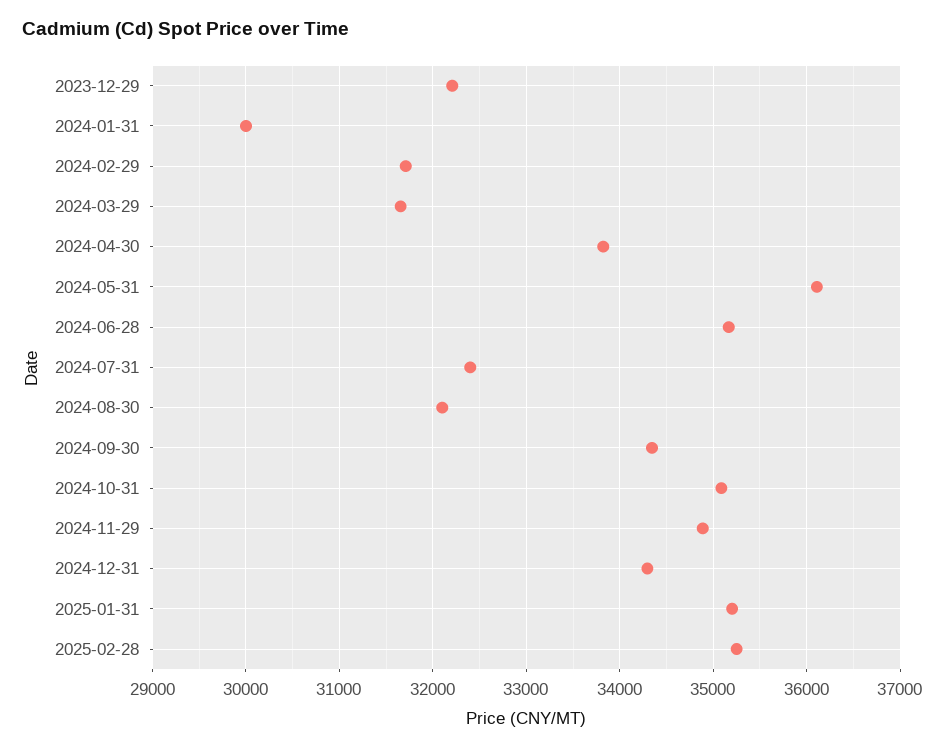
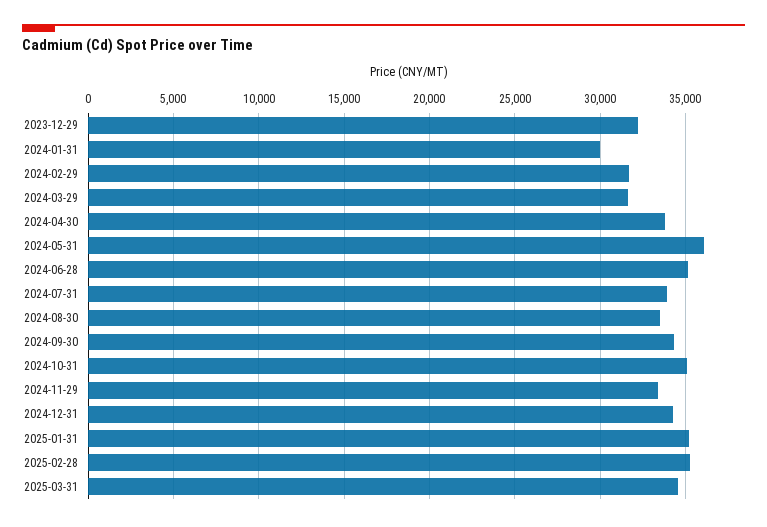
2024-07-31: 32400 -> 34000
2024-08-30: 32100 -> 33500
2024-11-29: 34900 -> 33500
2025-03-31: none -> 34500

